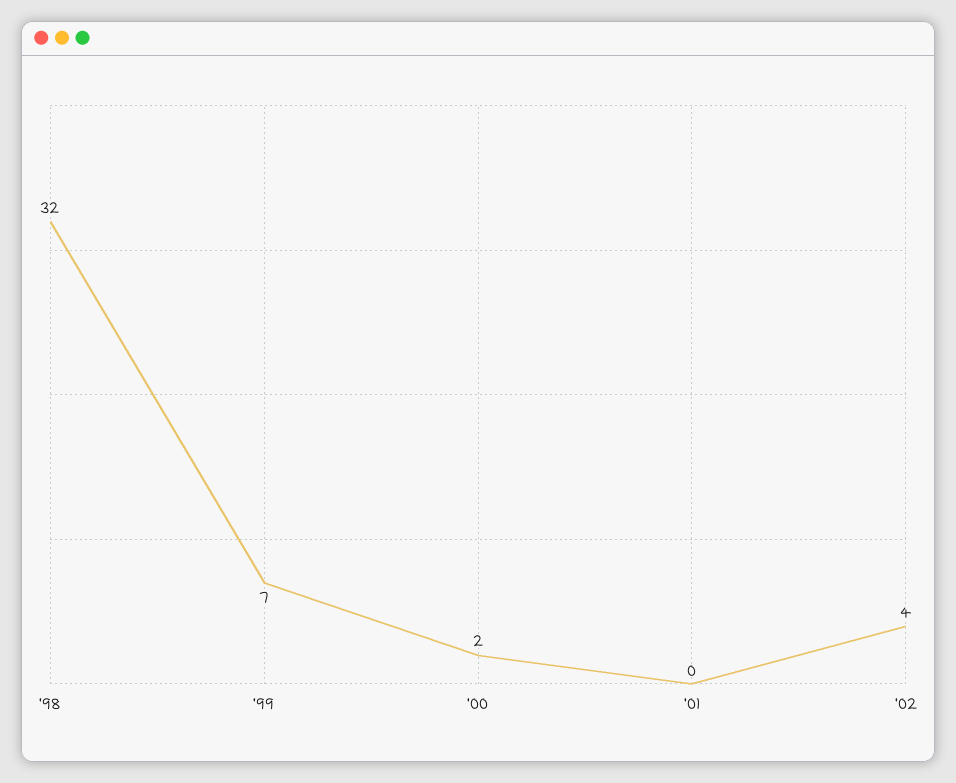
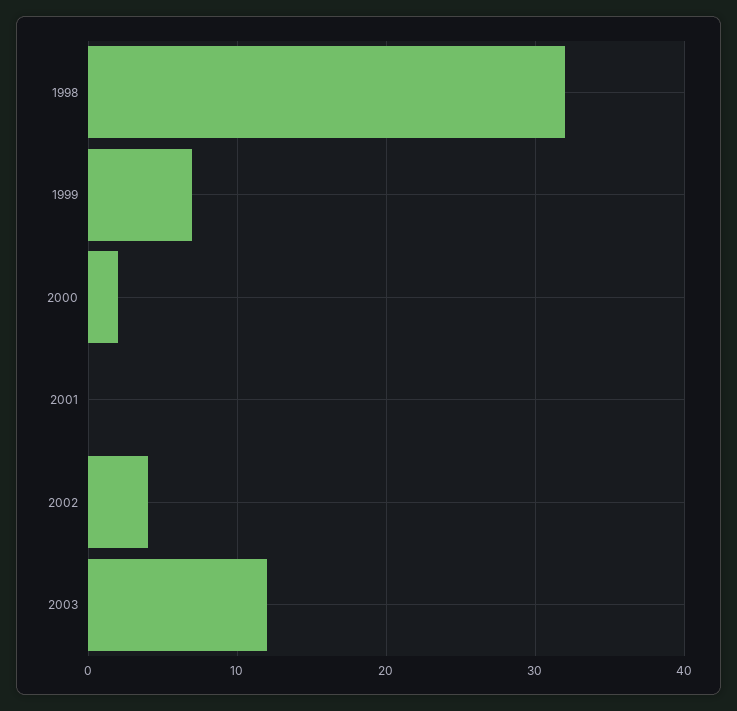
2003: none -> 12

